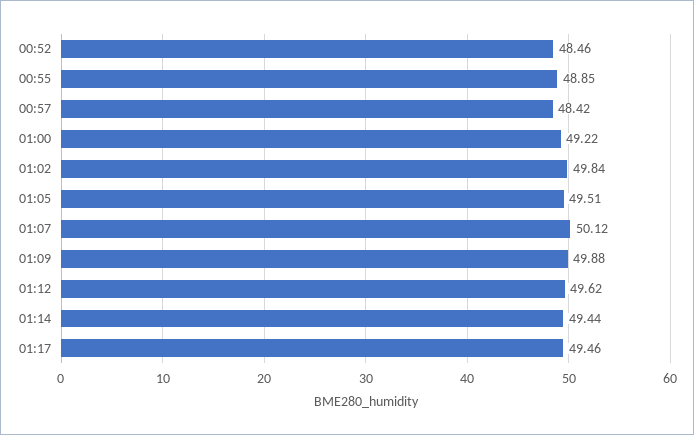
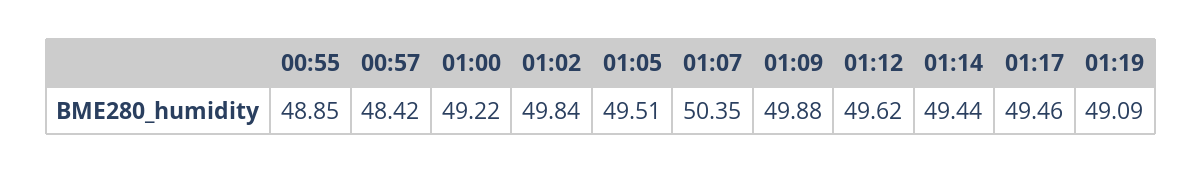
00:52: 48.46 -> none
01:07: 50.12 -> 50.35
01:19: none -> 49.09

